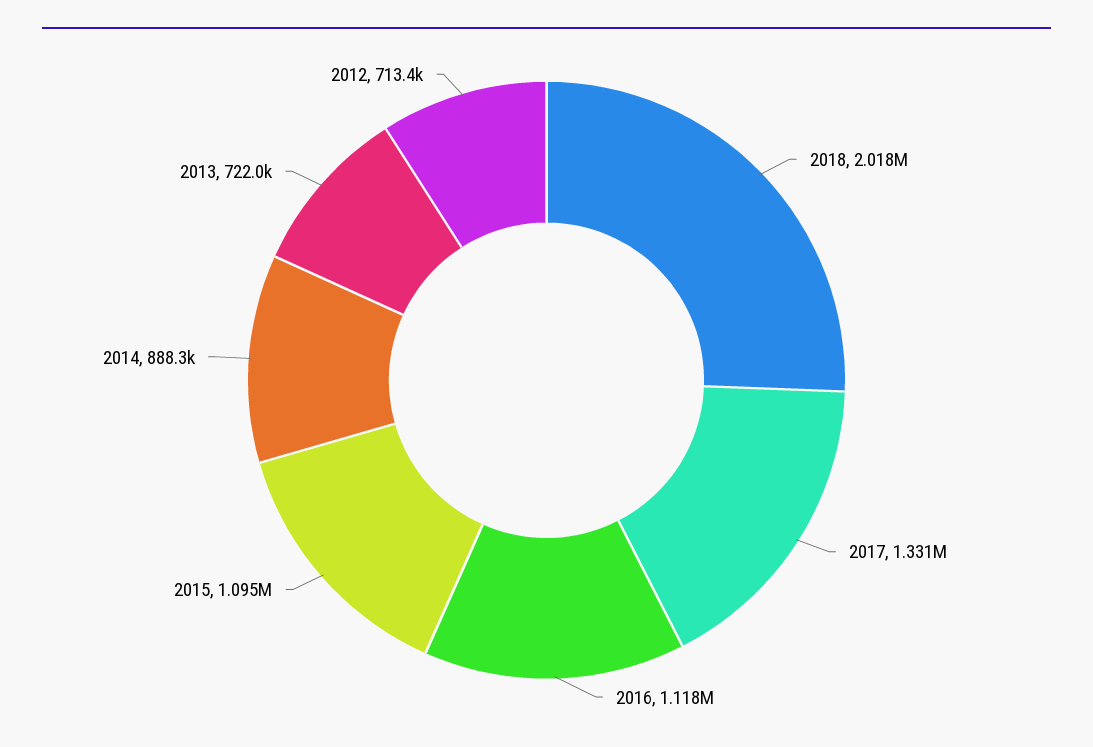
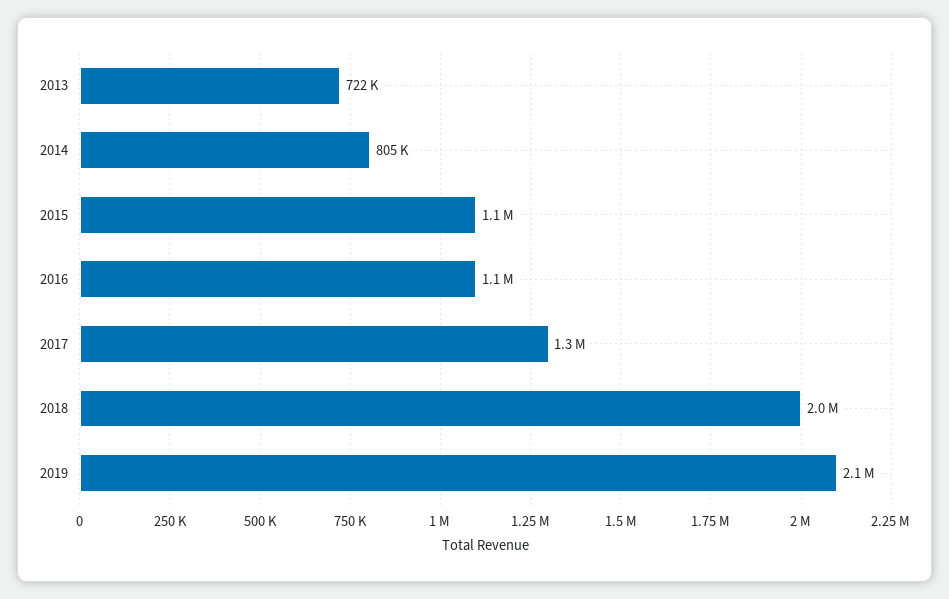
2014: 888300 -> 805000
2012: 713400 -> none
2019: none -> 2100000

